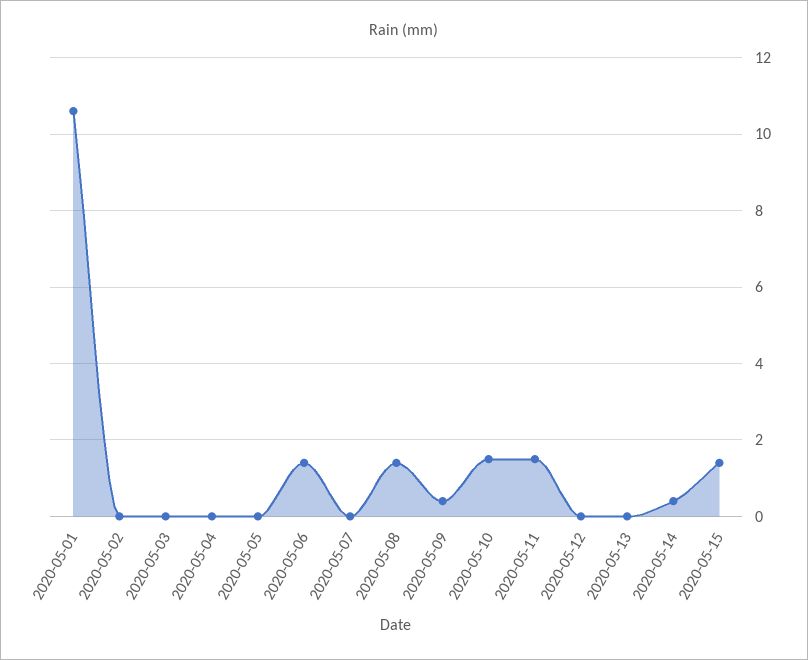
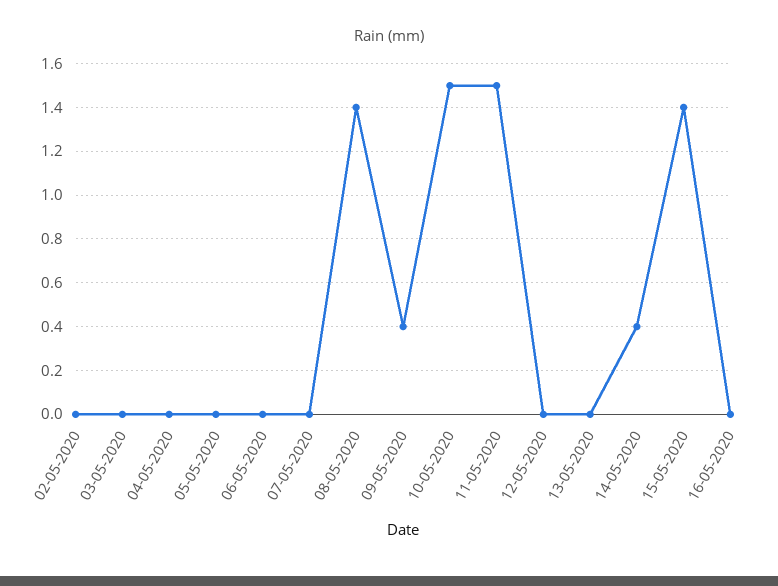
2020-05-01: 10.5 -> none
2020-05-06: 1.5 -> 0
16-05-2020: none -> 0

